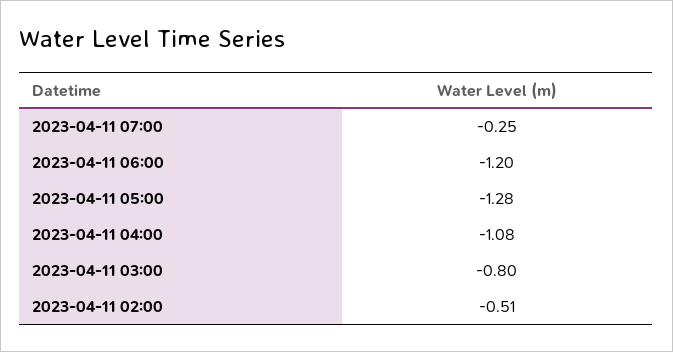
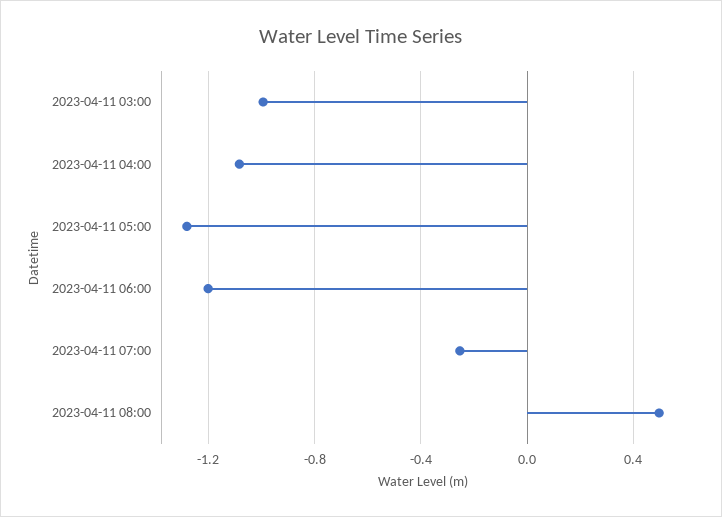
2023-04-11 03:00: -0.8 -> -1
2023-04-11 02:00: -0.51 -> none
2023-04-11 08:00: none -> 0.5

